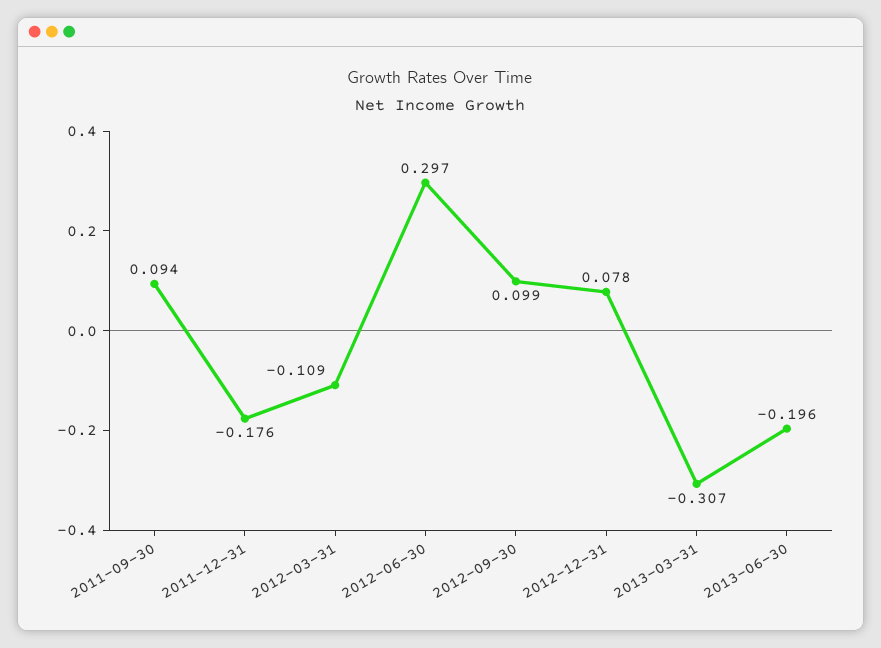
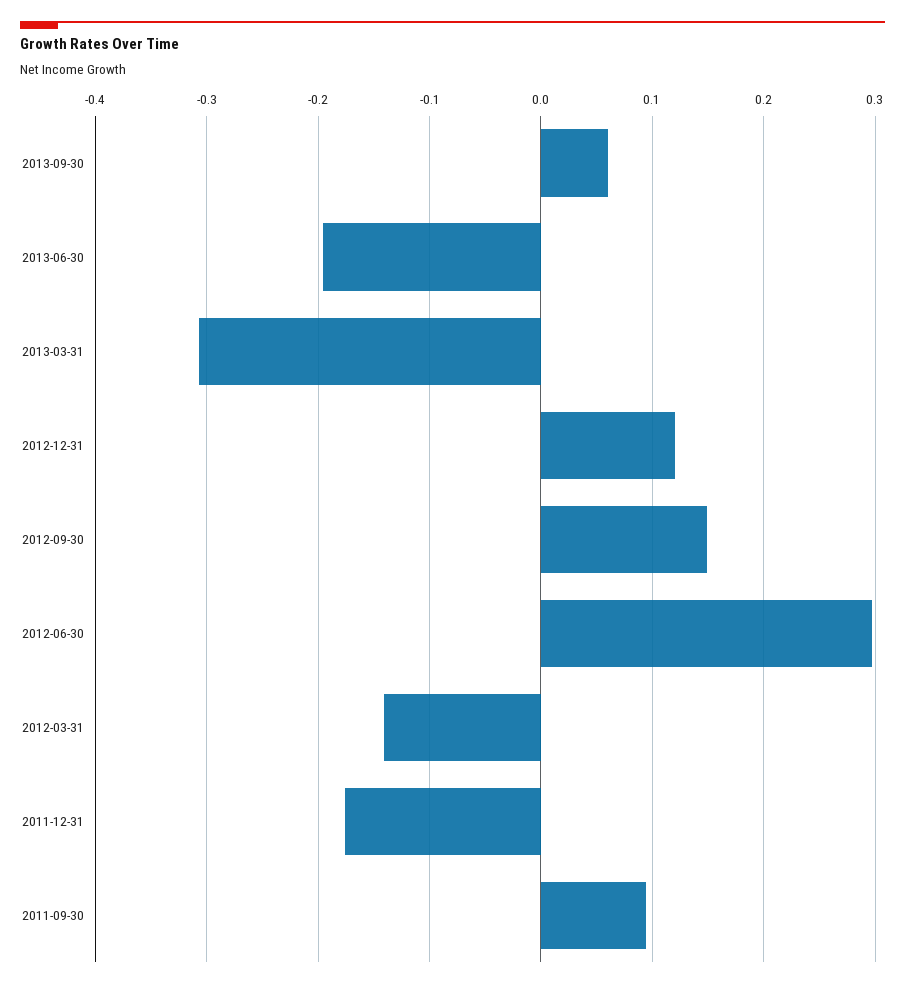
2012-03-31: -0.109 -> -0.14
2012-09-30: 0.099 -> 0.15
2012-12-31: 0.078 -> 0.12
2013-09-30: none -> 0.06

